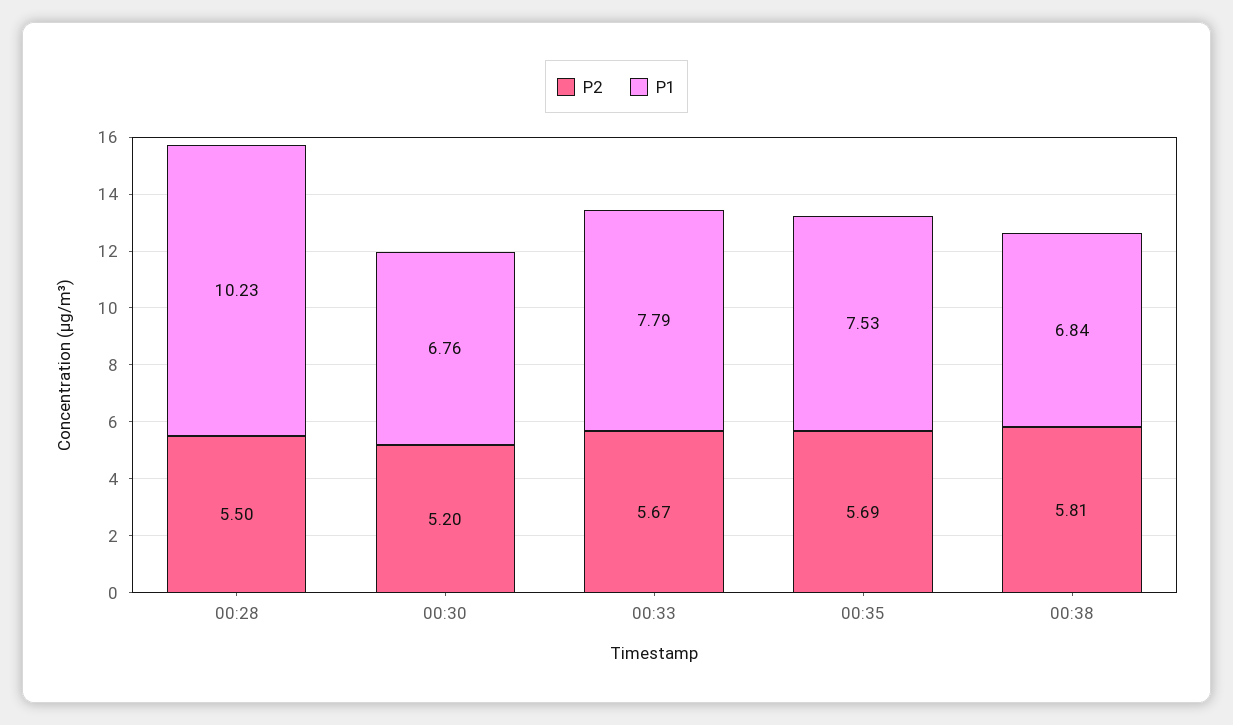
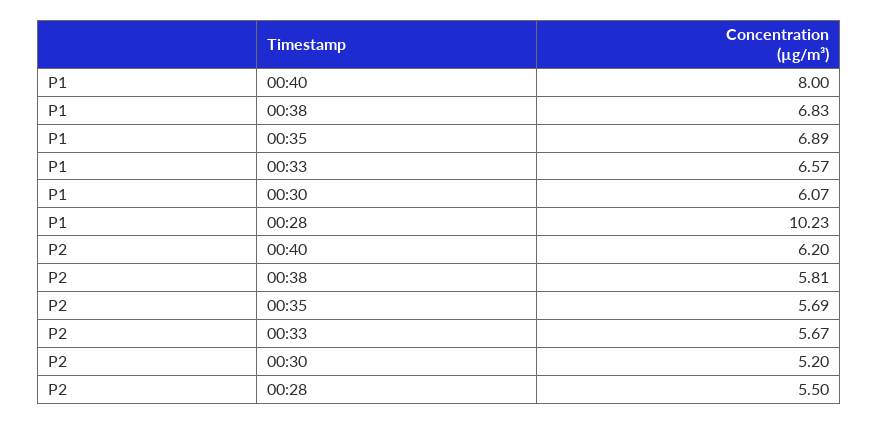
P1, 00:30: 6.76 -> 6.07
P1, 00:33: 7.79 -> 6.57
P1, 00:35: 7.53 -> 6.89
P1, 00:38: 6.84 -> 6.83
P1, 00:40: none -> 8
P2, 00:40: none -> 6.2

